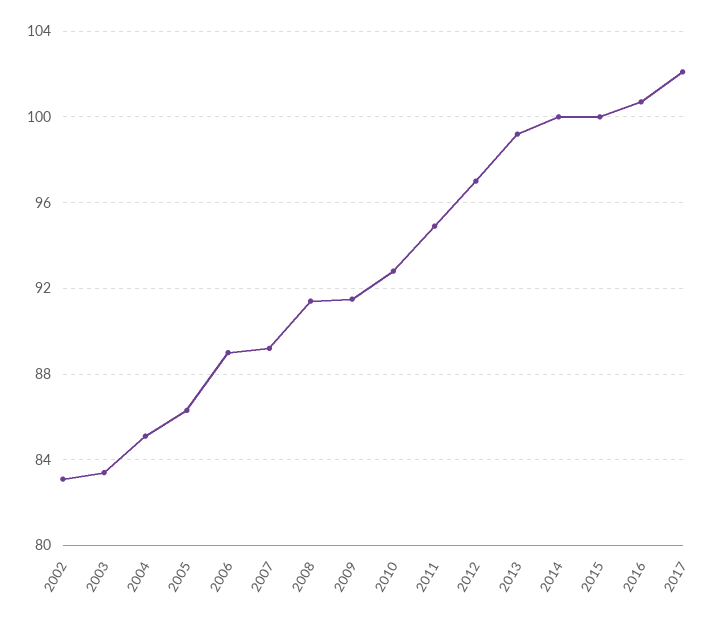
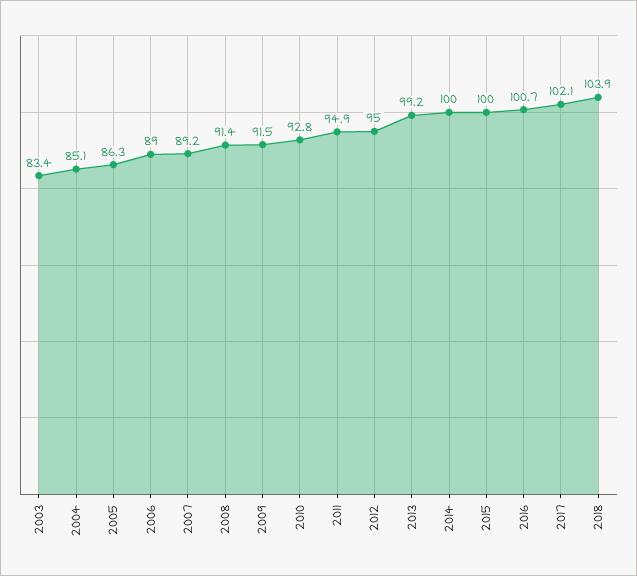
2002: 83 -> none
2012: 97 -> 95
2018: none -> 103.9

